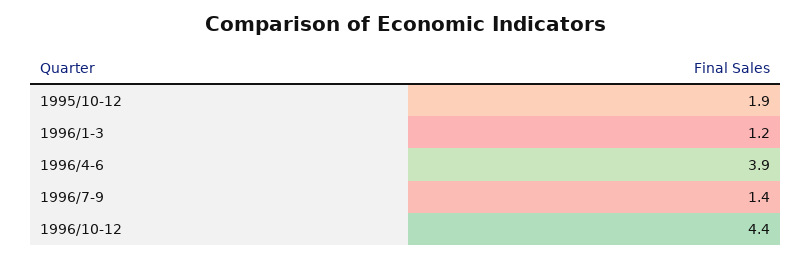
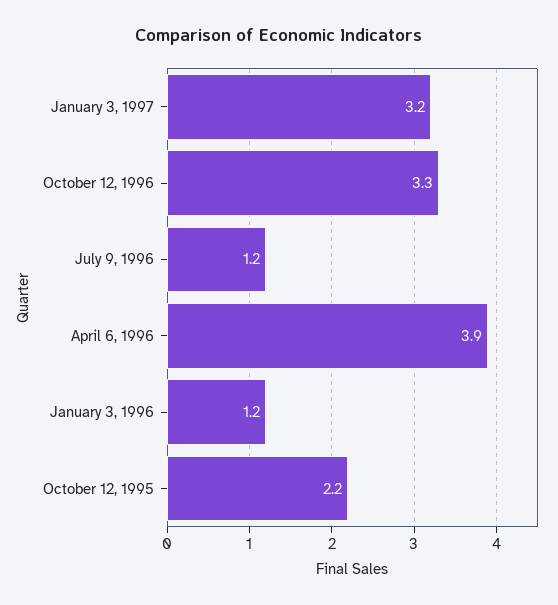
1995/10-12: 1.9 -> 2.2
1996/7-9: 1.4 -> 1.2
1996/10-12: 4.4 -> 3.3
January 3, 1997: none -> 3.2

